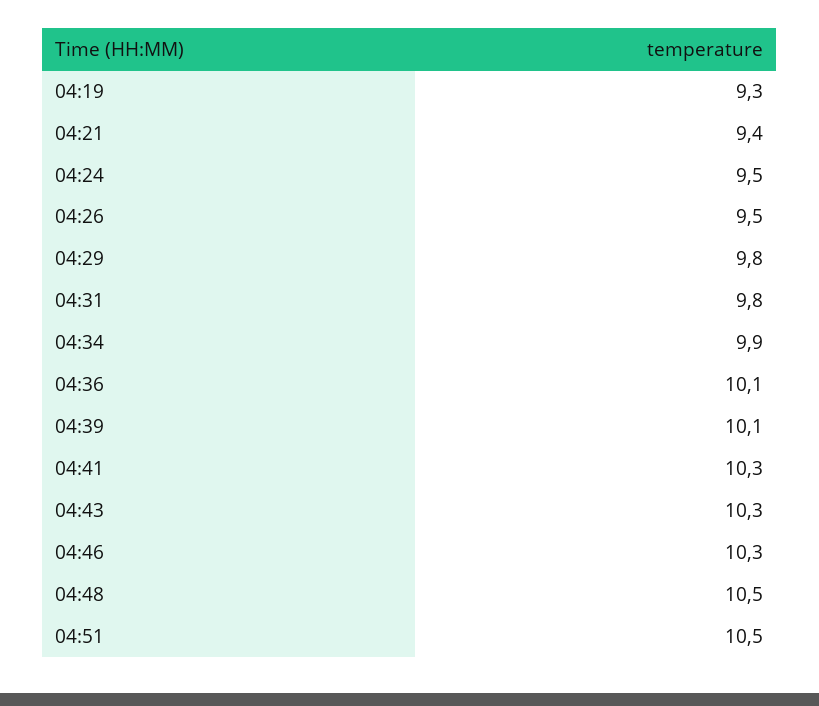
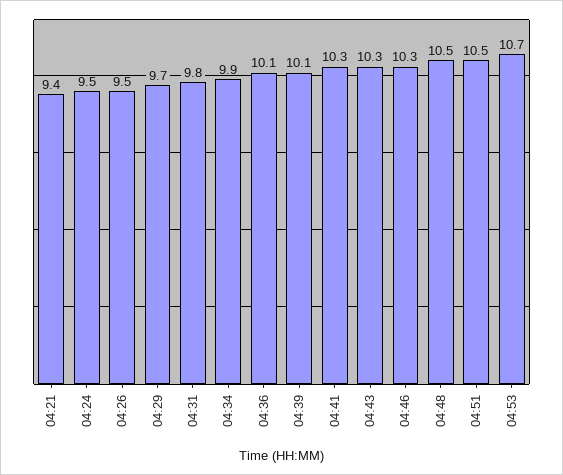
04:19: 9.3 -> none
04:29: 9.8 -> 9.7
04:53: none -> 10.7

